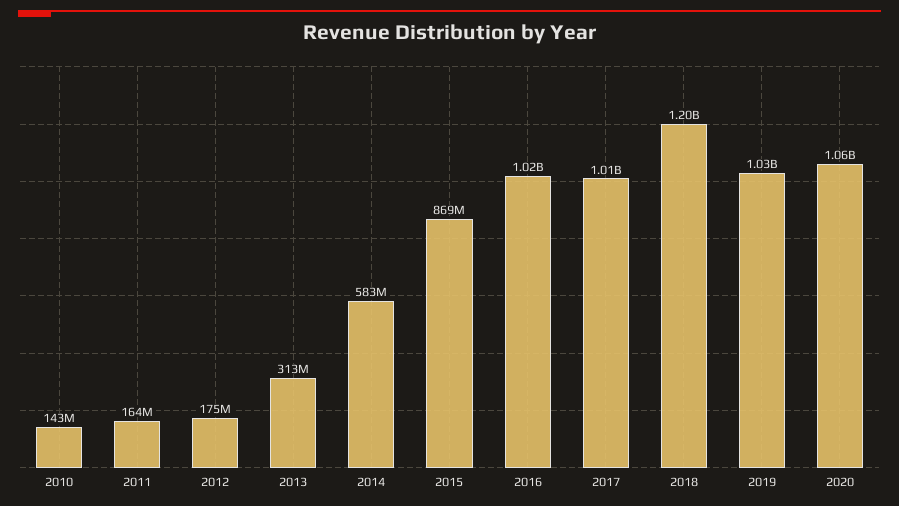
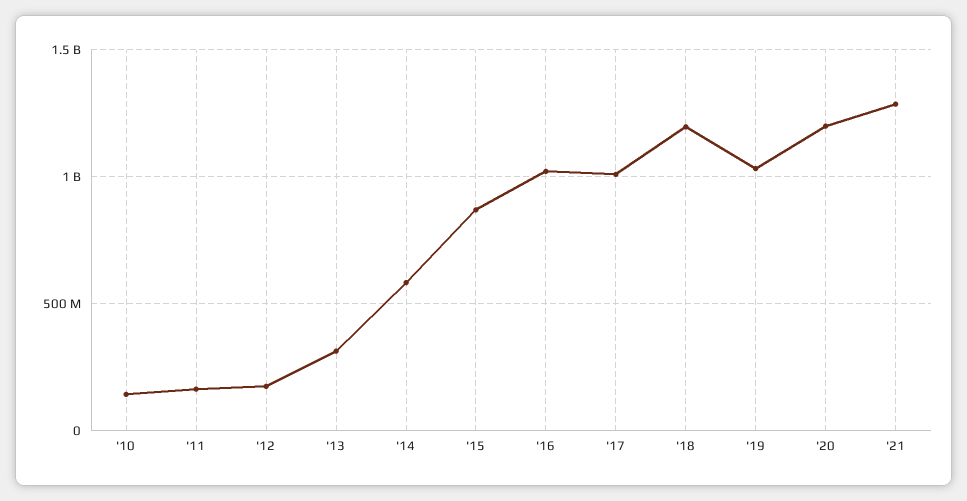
2020: 1060000000 -> 1200000000
'21: none -> 1300000000

